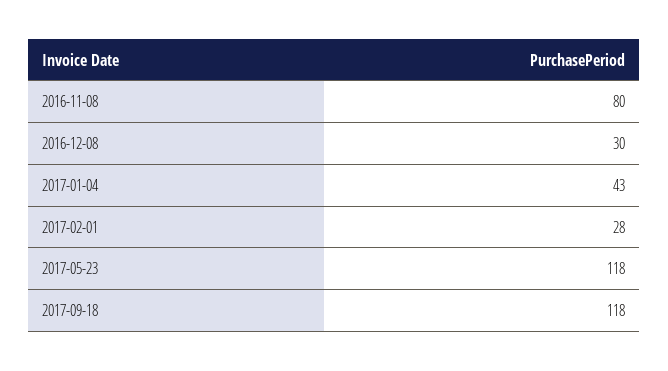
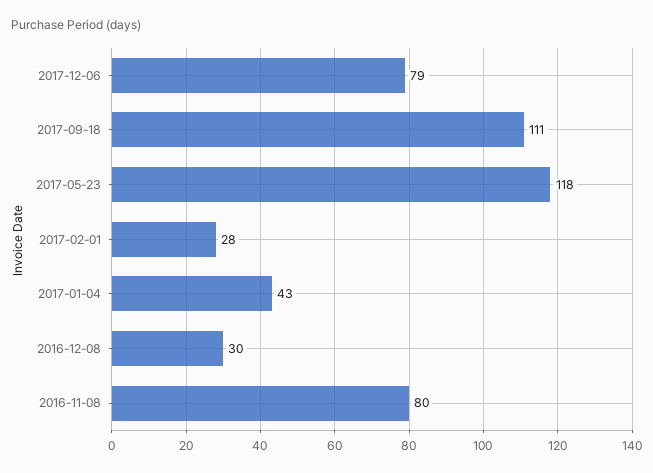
2017-09-18: 118 -> 111
2017-12-06: none -> 79

